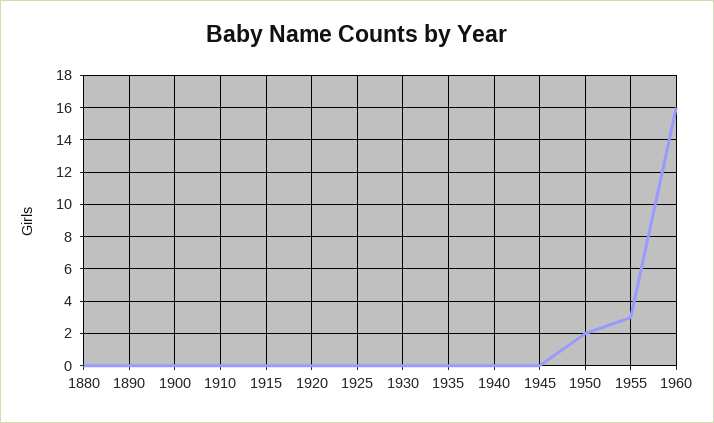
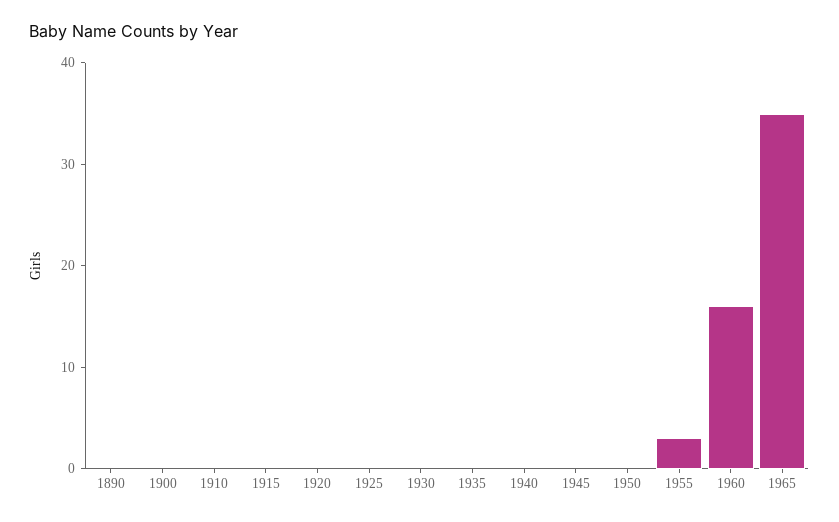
1880: 0 -> none
1950: 2 -> 0
1965: none -> 35

